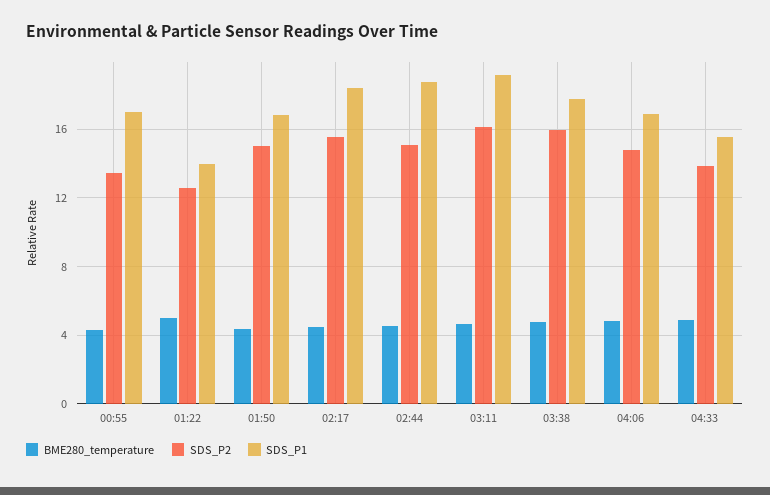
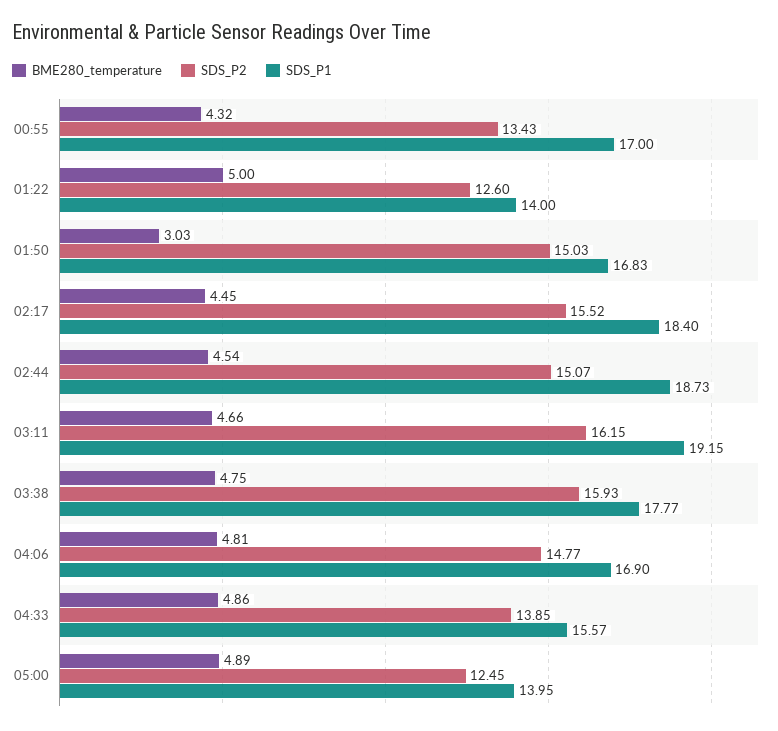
BME280_temperature, 01:50: 4.5 -> 3.03
BME280_temperature, 05:00: none -> 4.89
SDS_P2, 05:00: none -> 12.45
SDS_P1, 05:00: none -> 13.95

